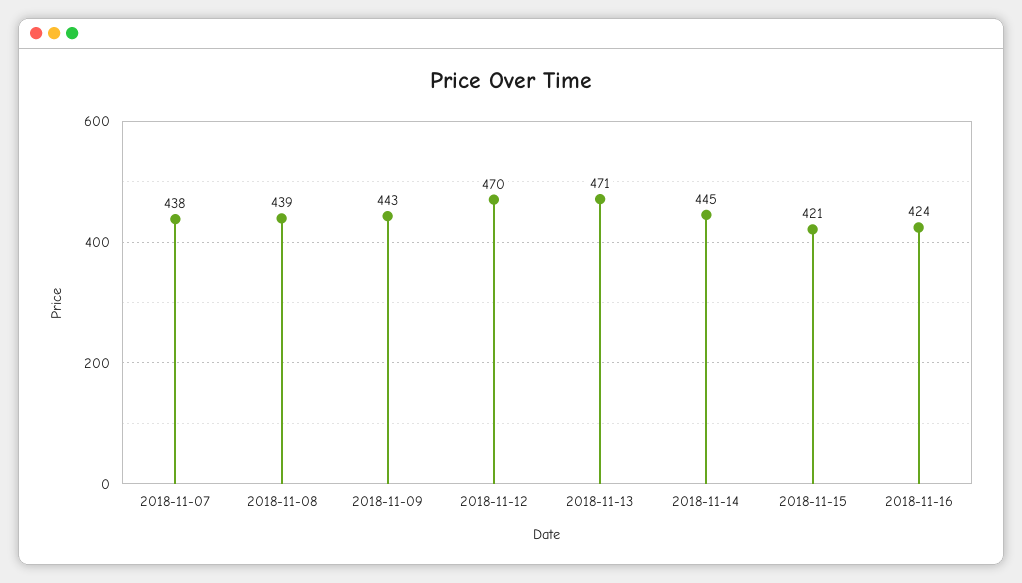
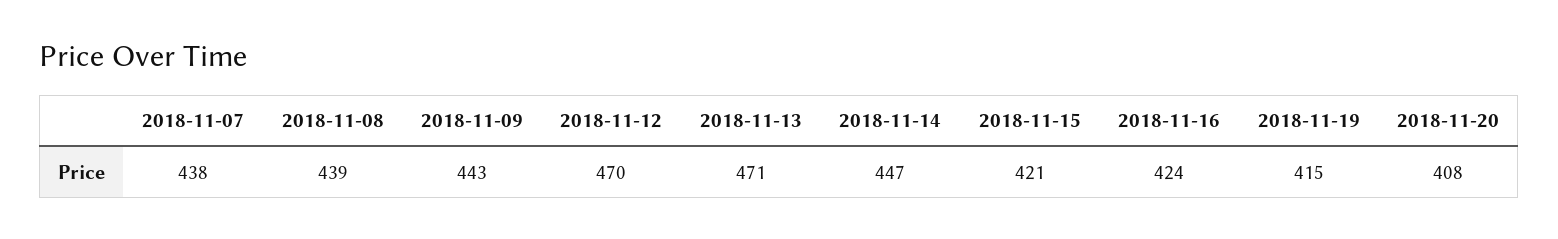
2018-11-14: 445 -> 447
2018-11-19: none -> 415
2018-11-20: none -> 408

